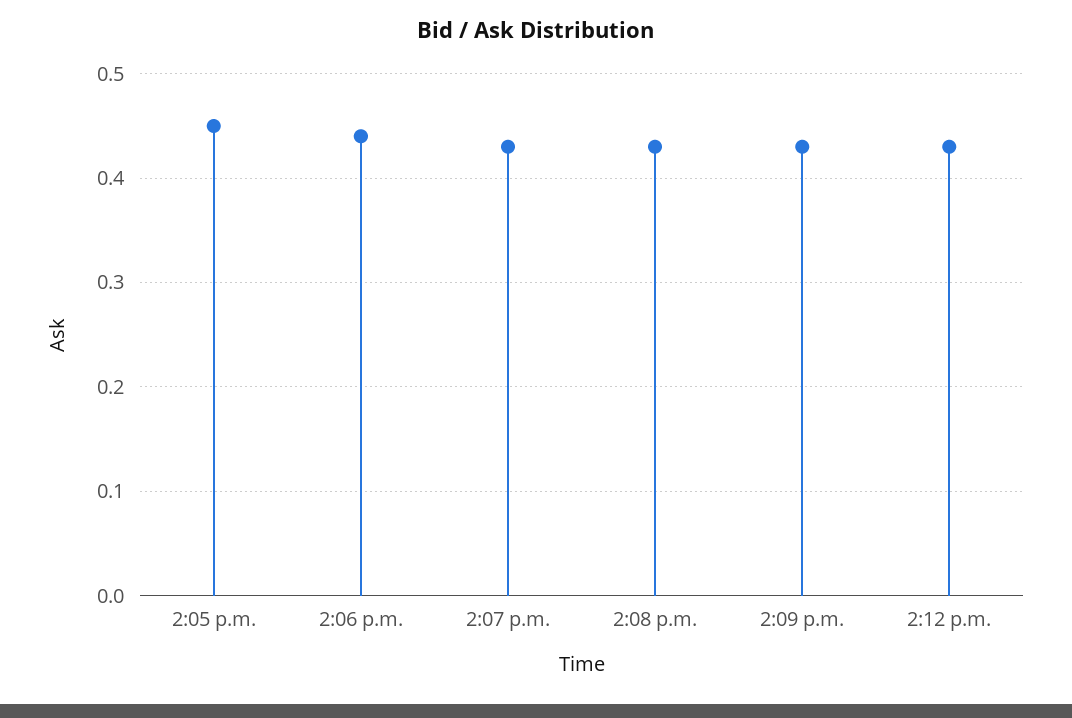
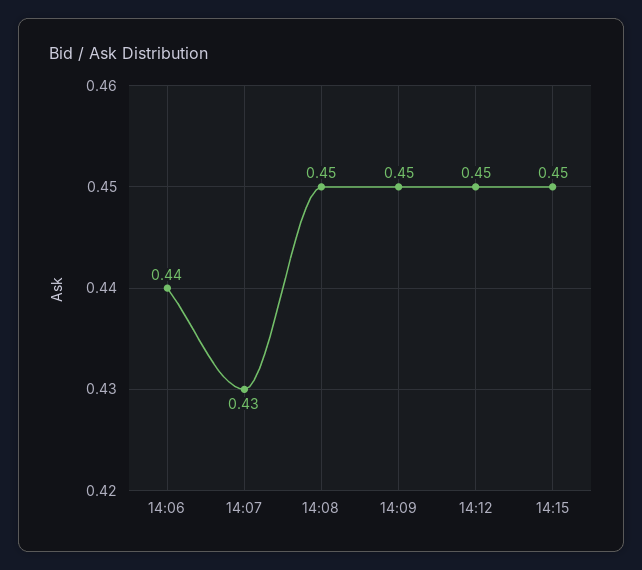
2:05 p.m.: 0.45 -> none
2:08 p.m.: 0.43 -> 0.45
2:09 p.m.: 0.43 -> 0.45
2:12 p.m.: 0.43 -> 0.45
14:15: none -> 0.45

